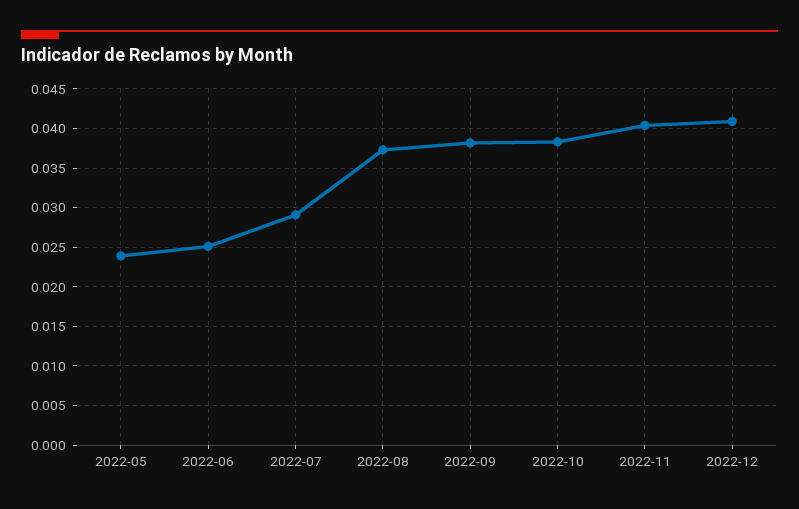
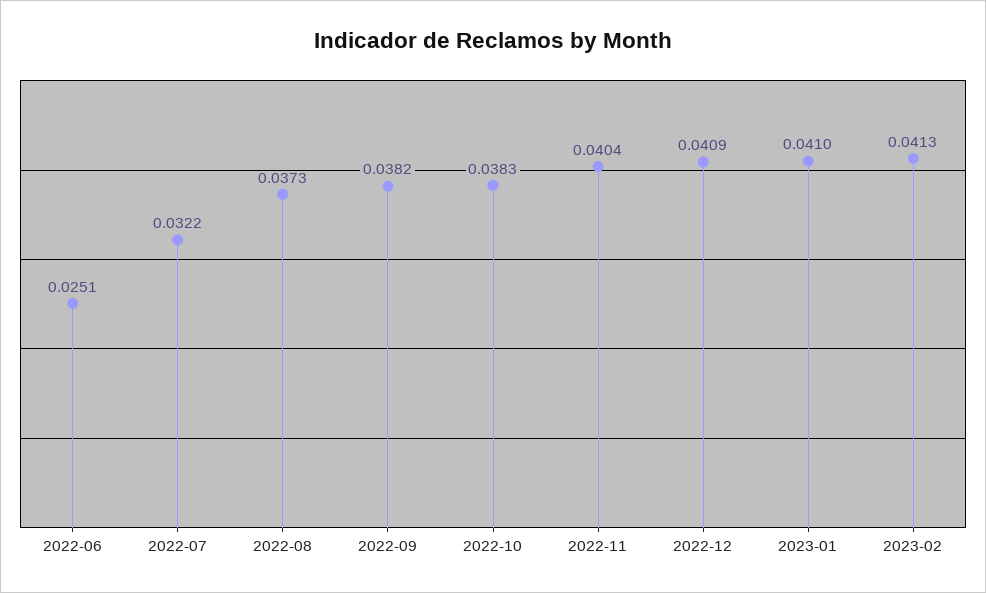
2022-05: 0.024 -> none
2022-07: 0.029 -> 0.0322
2023-01: none -> 0.041
2023-02: none -> 0.0413

